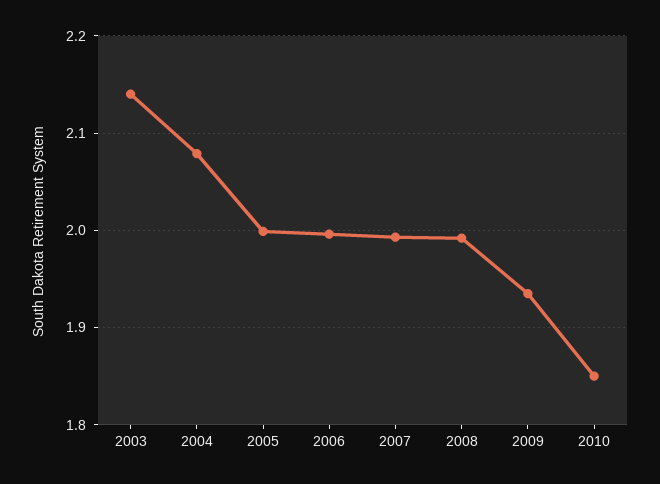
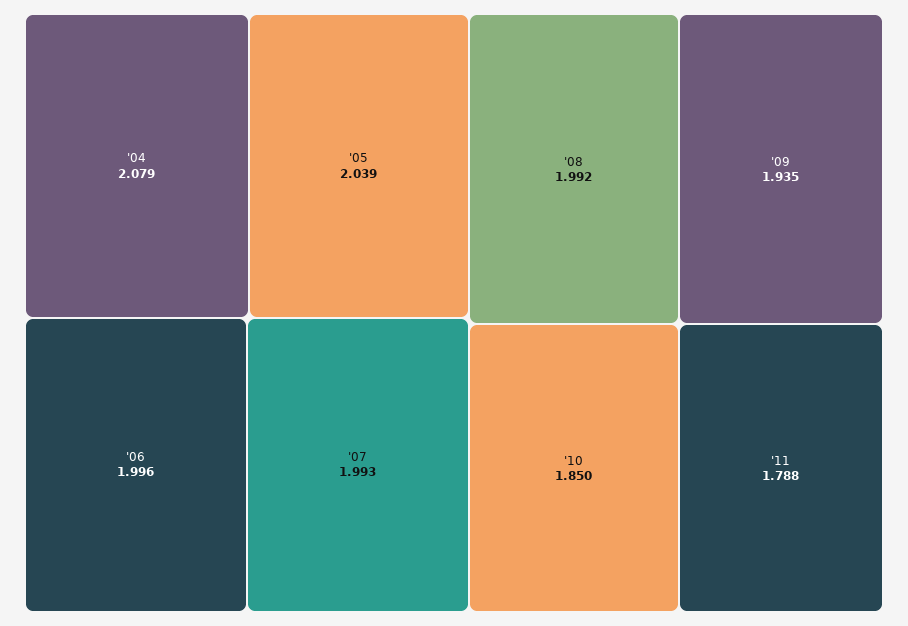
2003: 2.14 -> none
2005: 2 -> 2.039
'11: none -> 1.788

